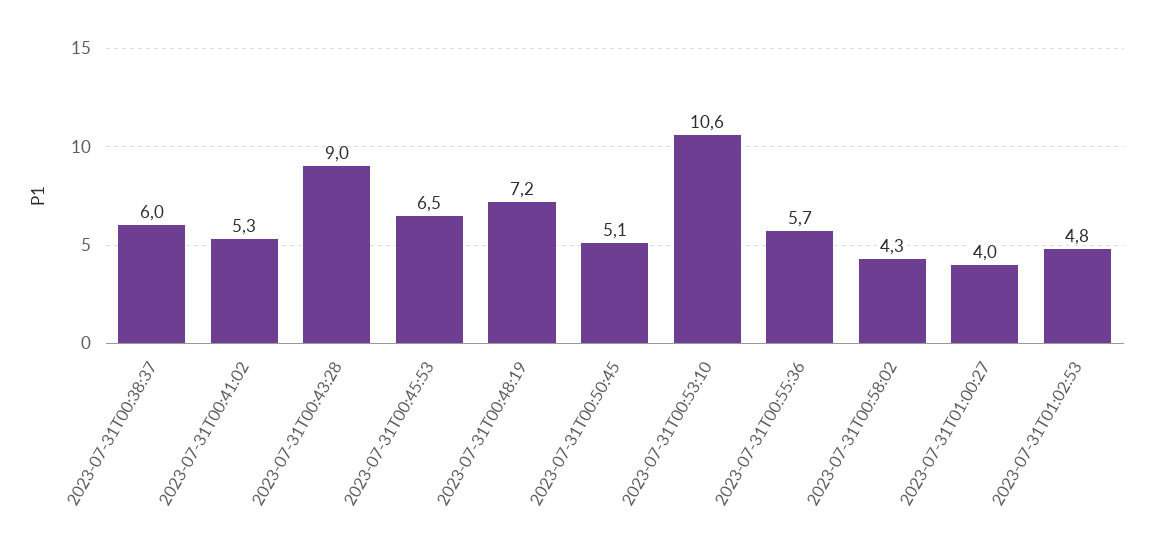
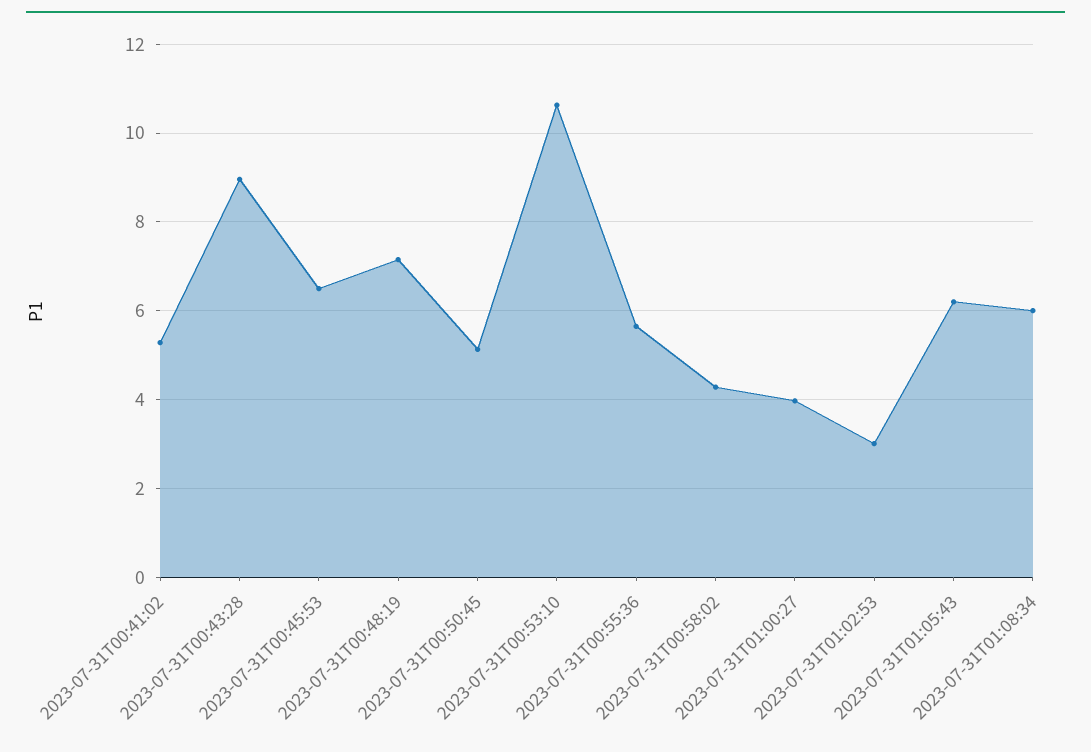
2023-07-31T00:38:37: 6 -> none
2023-07-31T01:02:53: 4.8 -> 3
2023-07-31T01:05:43: none -> 6.2
2023-07-31T01:08:34: none -> 6

